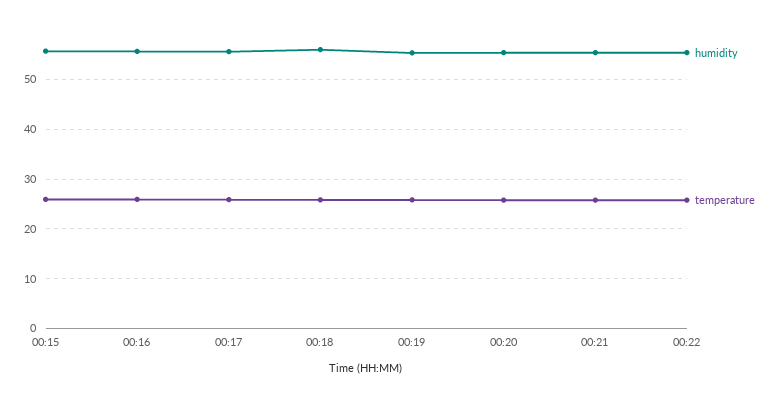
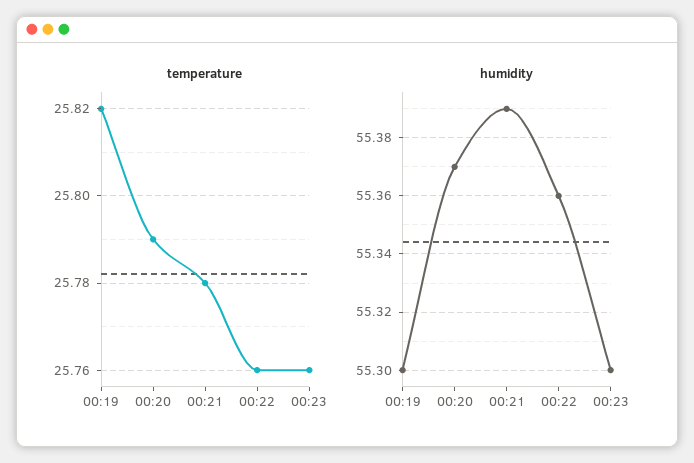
humidity, 00:15: 56 -> none
temperature, 00:15: 26 -> none
humidity, 00:16: 56 -> none
temperature, 00:16: 26 -> none
humidity, 00:17: 56 -> none
temperature, 00:17: 26 -> none
humidity, 00:18: 56 -> none
temperature, 00:18: 26 -> none
temperature, 00:23: none -> 25.76
humidity, 00:23: none -> 55.3

